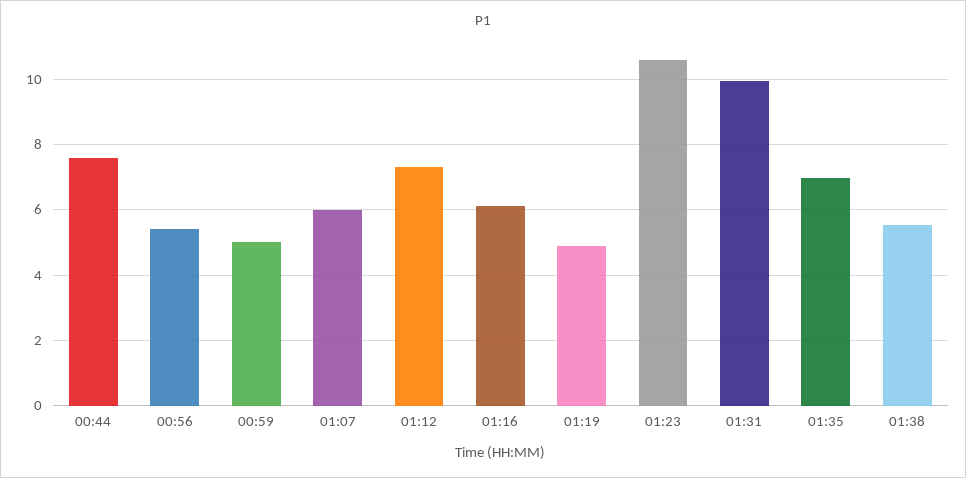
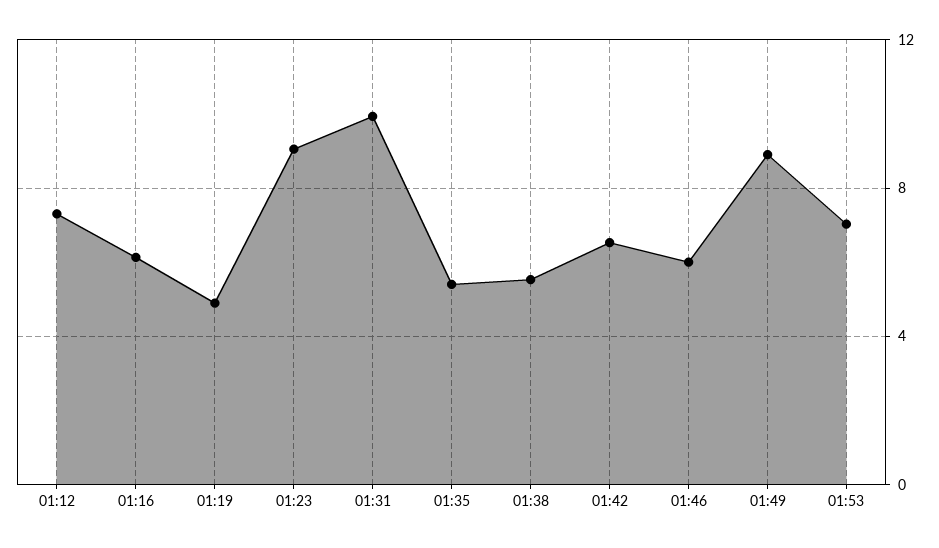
00:44: 7.6 -> none
00:56: 5.4 -> none
00:59: 5 -> none
01:07: 6 -> none
01:23: 10.6 -> 9
01:35: 7 -> 5.5
01:42: none -> 6.5
01:46: none -> 6
01:49: none -> 9
01:53: none -> 7

